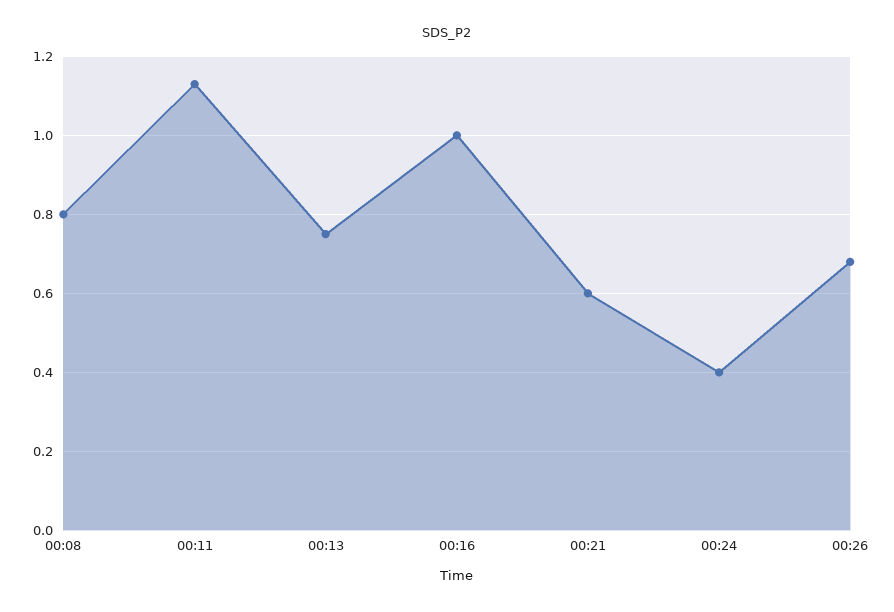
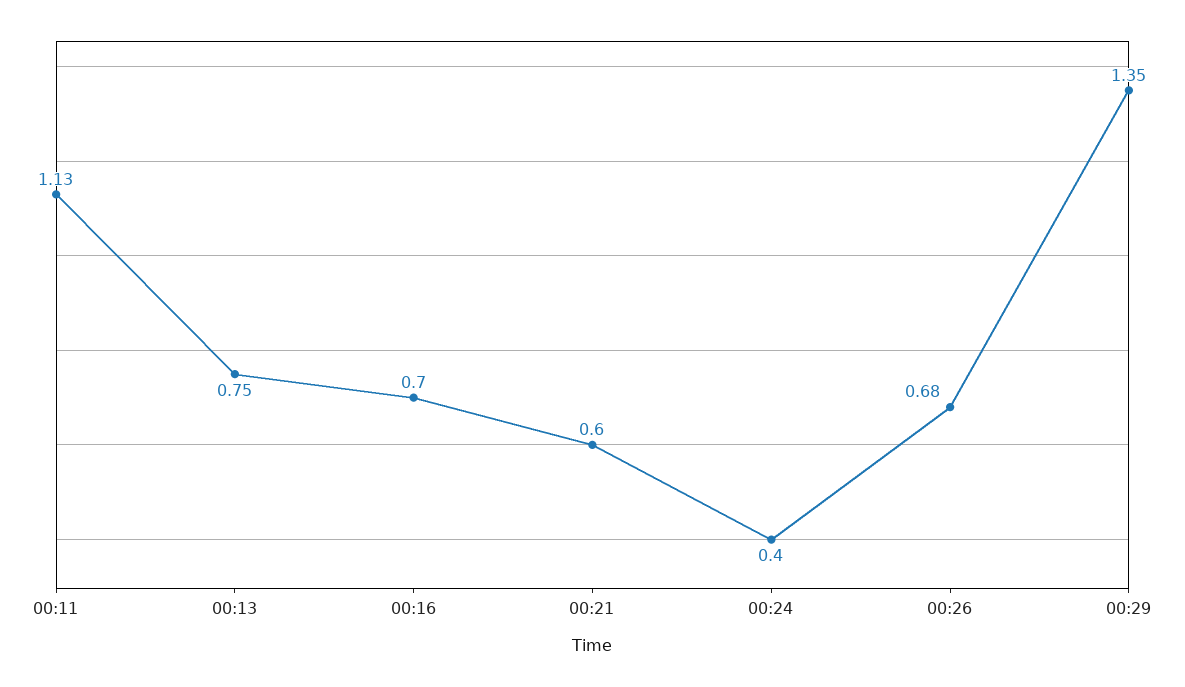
00:08: 0.8 -> none
00:16: 1 -> 0.7
00:29: none -> 1.35

